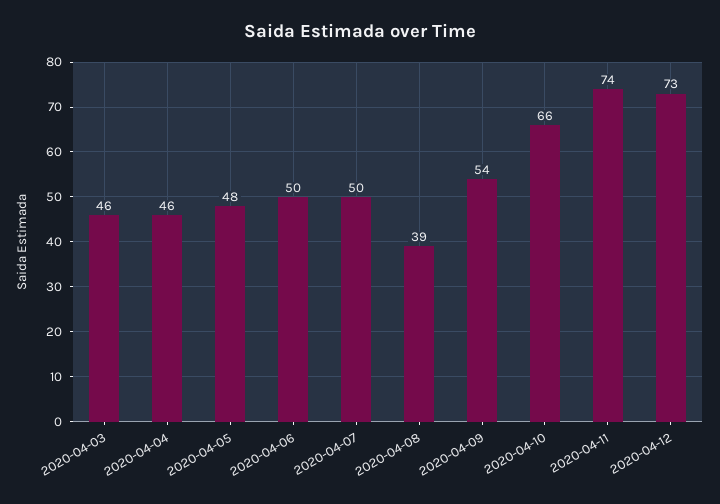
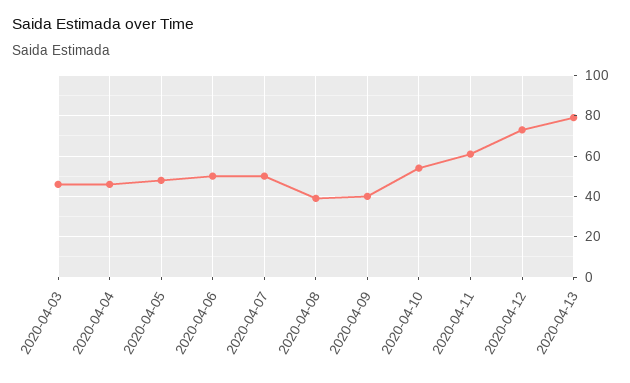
2020-04-09: 54 -> 40
2020-04-10: 66 -> 55
2020-04-11: 74 -> 60
2020-04-13: none -> 80

